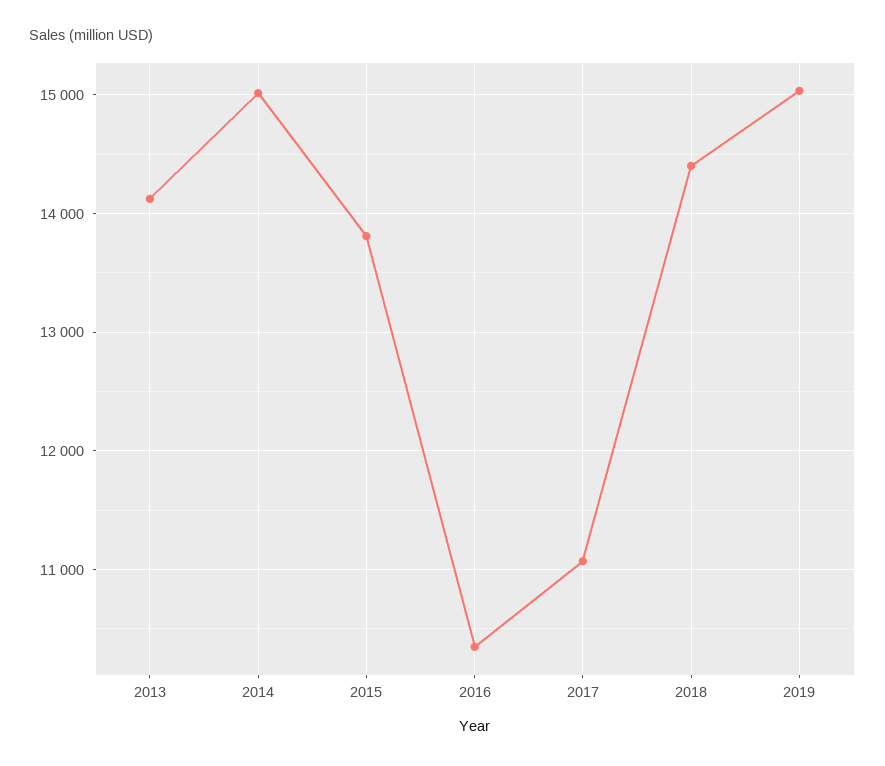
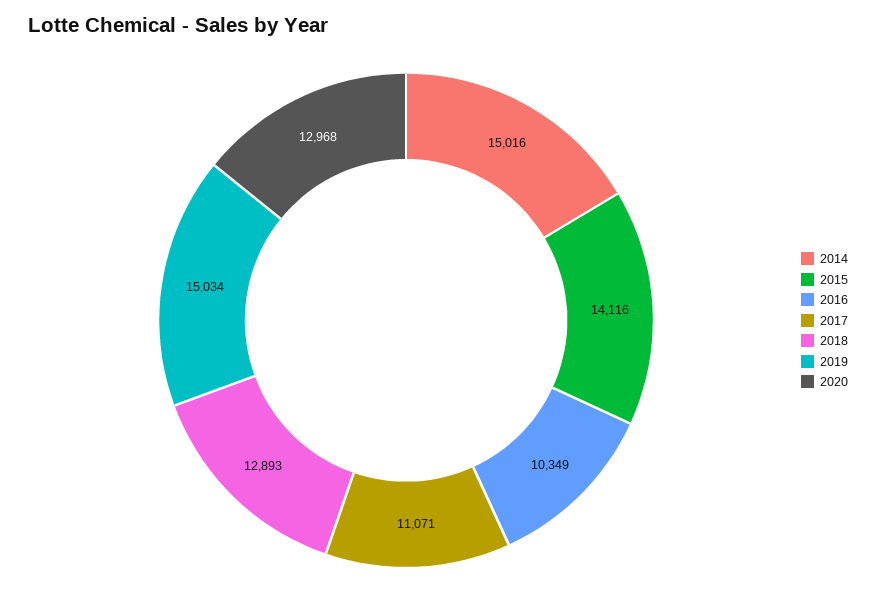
2013: 14100 -> none
2015: 13800 -> 14116
2018: 14400 -> 12893
2020: none -> 12968

